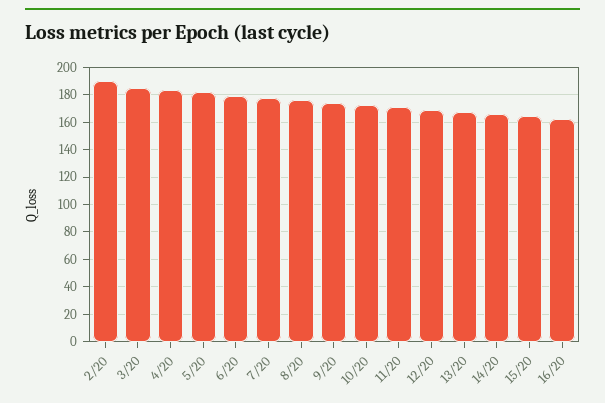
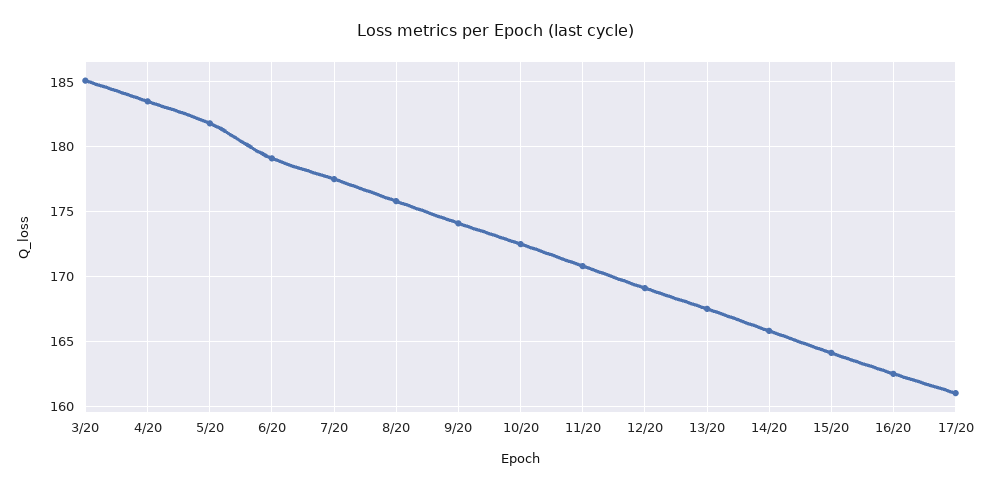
2/20: 190 -> none
17/20: none -> 161

